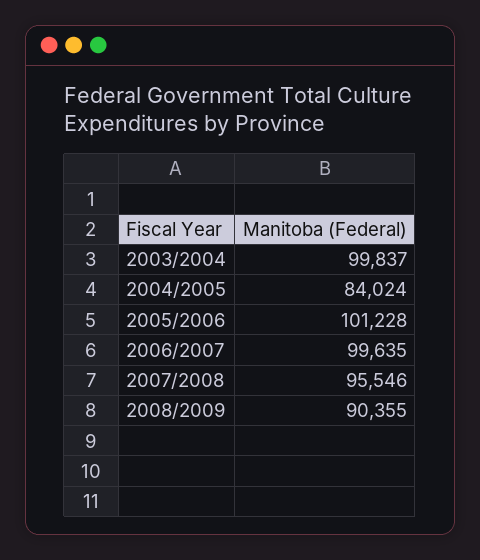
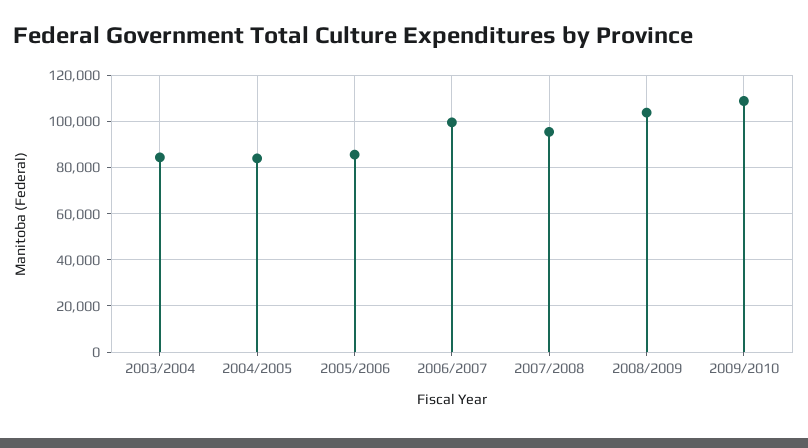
2003/2004: 99837 -> 85000
2005/2006: 101228 -> 85000
2008/2009: 90355 -> 105000
2009/2010: none -> 110000

